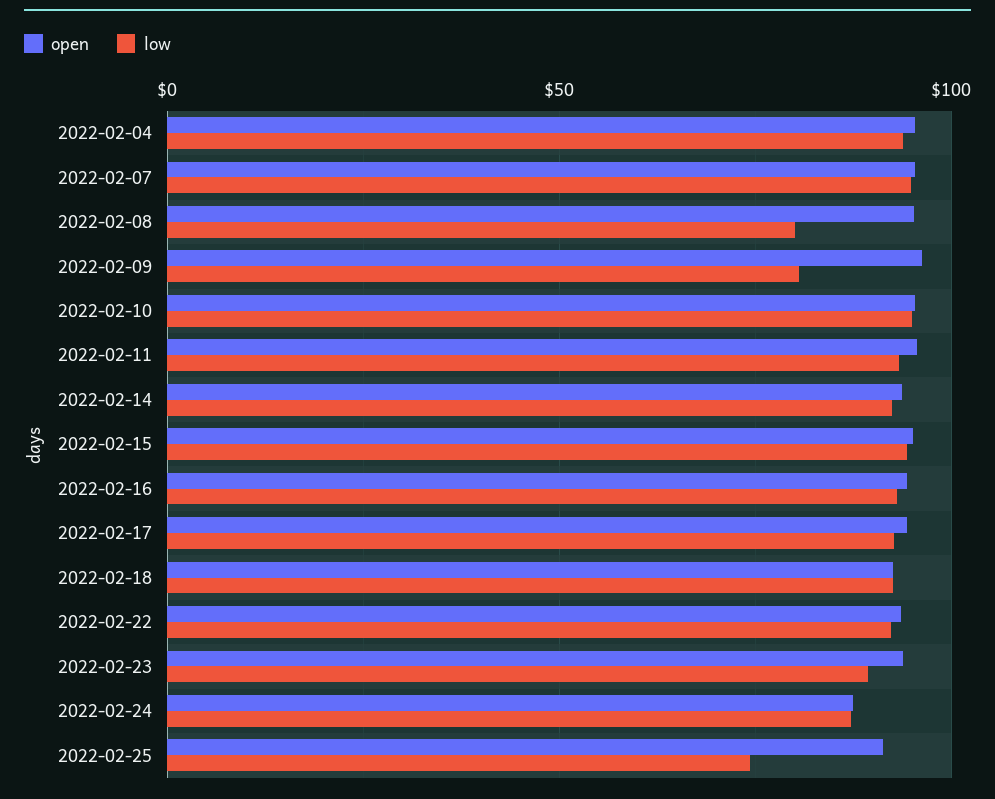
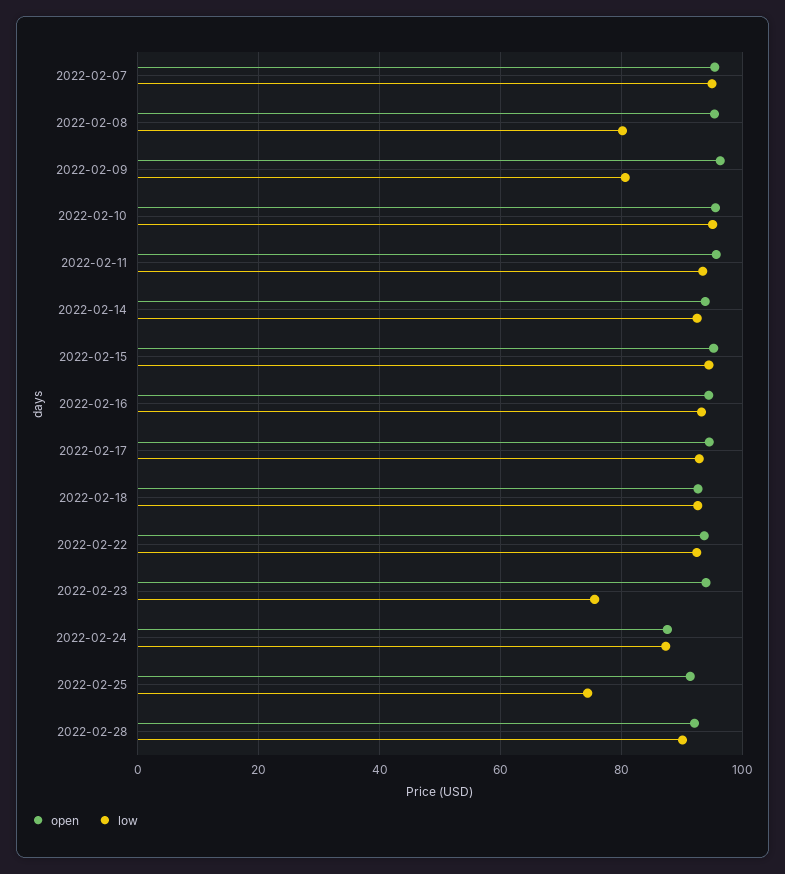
open, 2022-02-04: 95 -> none
low, 2022-02-04: 95 -> none
low, 2022-02-23: 90 -> 76
open, 2022-02-28: none -> 92
low, 2022-02-28: none -> 90

